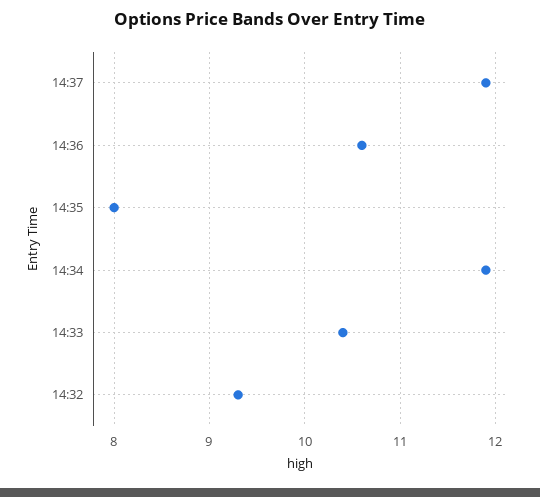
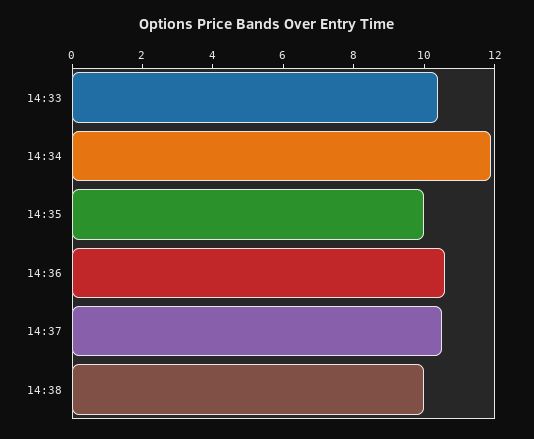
14:37: 11.9 -> 10.5
14:35: 8 -> 10
14:32: 9.3 -> none
14:38: none -> 10

